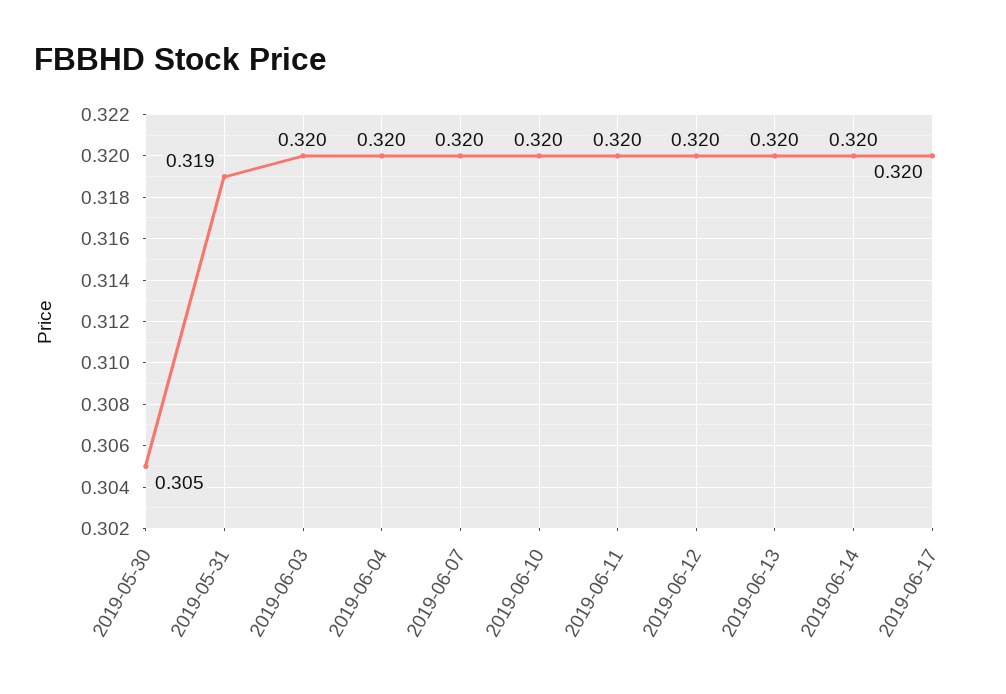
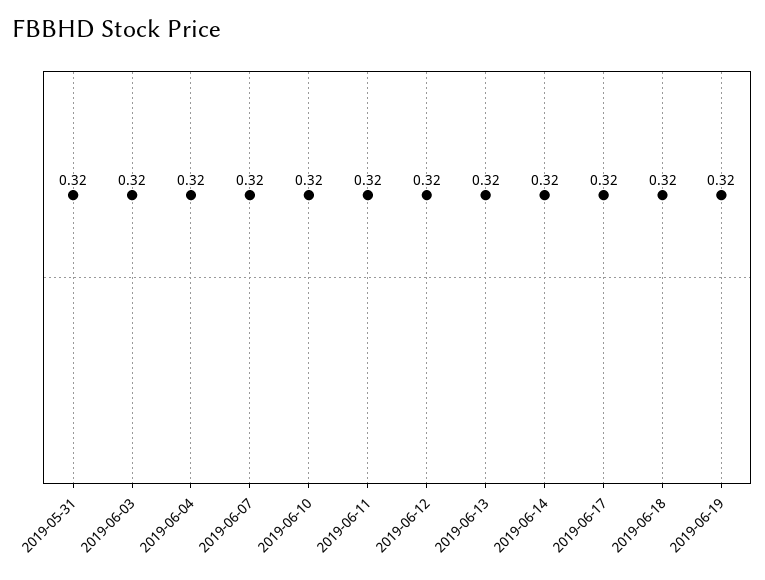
2019-05-30: 0.305 -> none
2019-05-31: 0.319 -> 0.32
2019-06-18: none -> 0.32
2019-06-19: none -> 0.32

